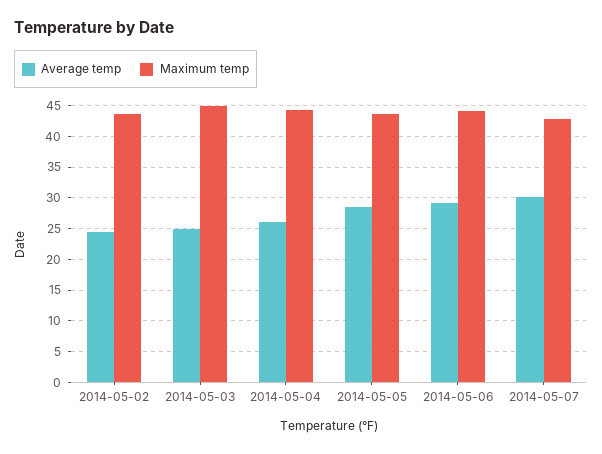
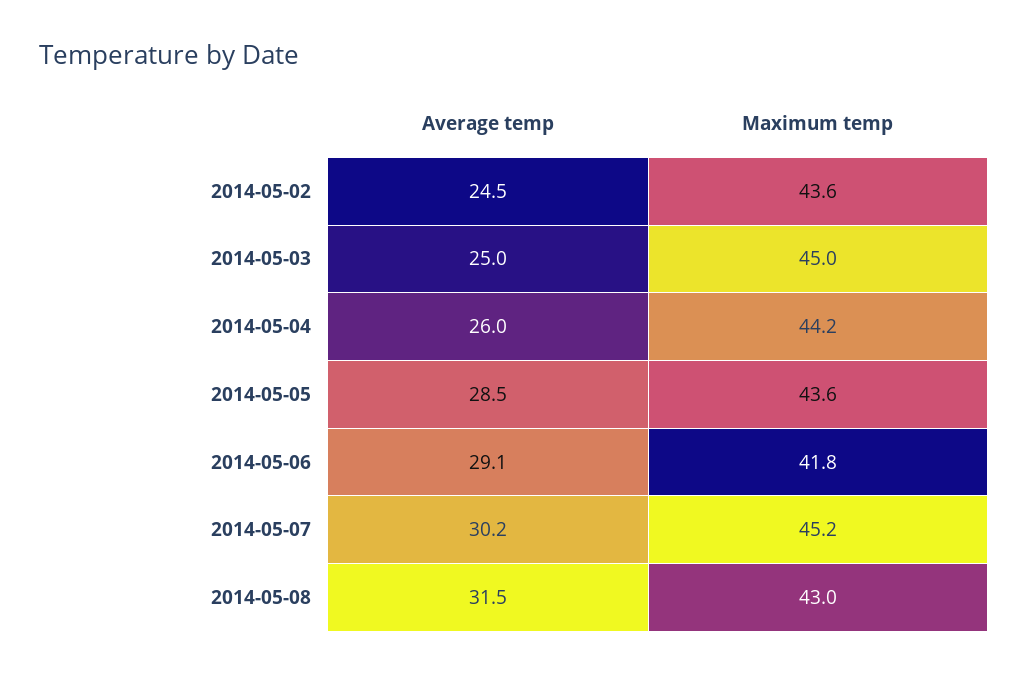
Maximum temp, 2014-05-06: 44 -> 41.8
Maximum temp, 2014-05-07: 43 -> 45.2
Average temp, 2014-05-08: none -> 31.5
Maximum temp, 2014-05-08: none -> 43

